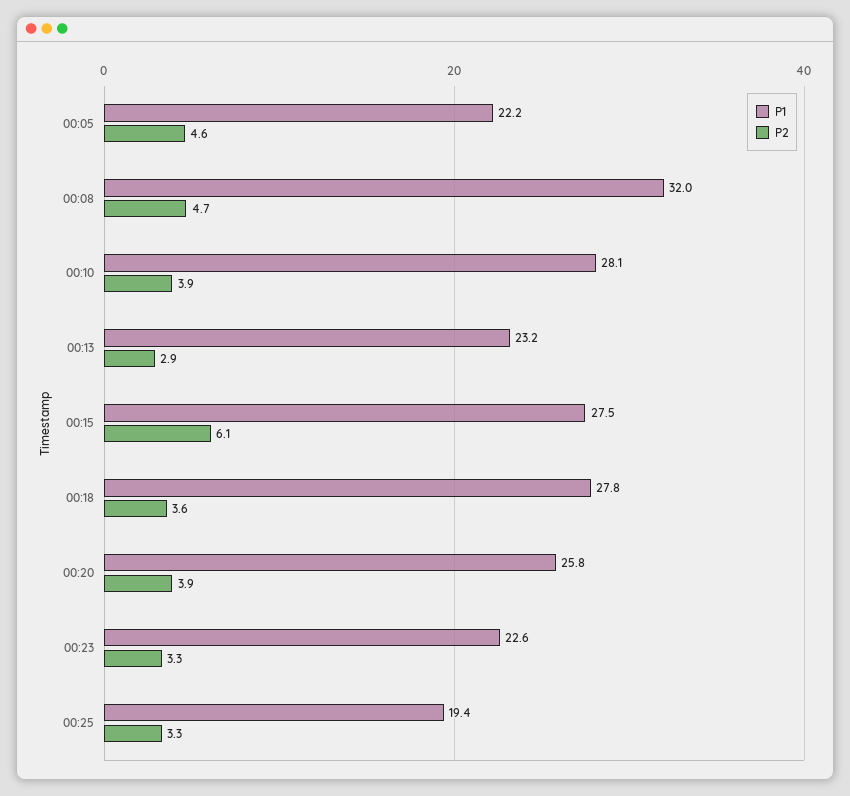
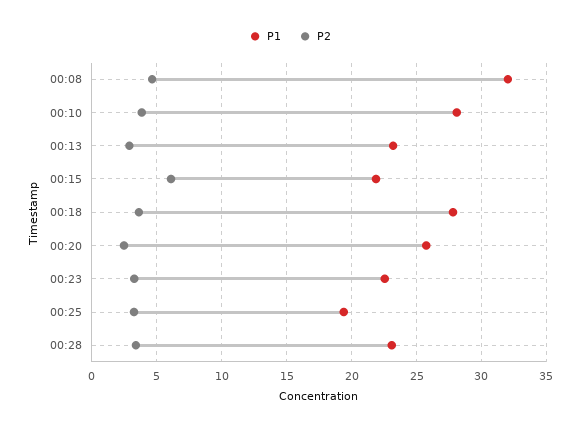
P1, 00:05: 22.2 -> none
P2, 00:05: 4.6 -> none
P1, 00:15: 27.5 -> 22
P2, 00:20: 3.9 -> 2.5
P1, 00:28: none -> 23
P2, 00:28: none -> 3.5

